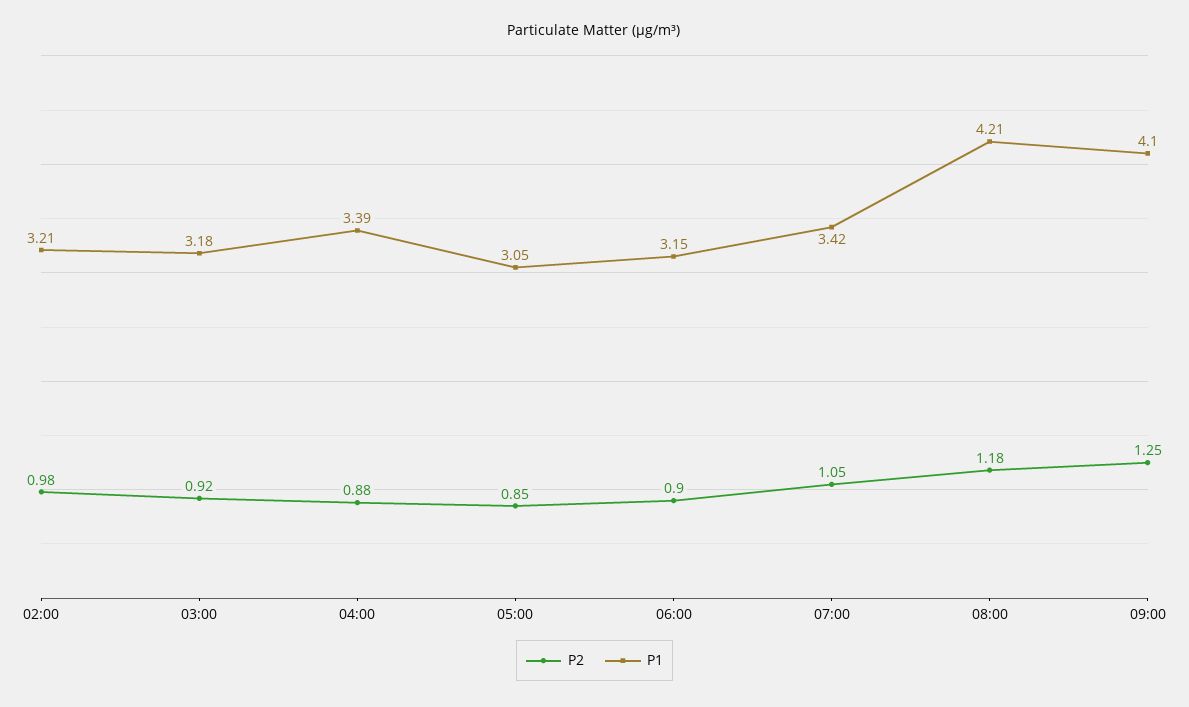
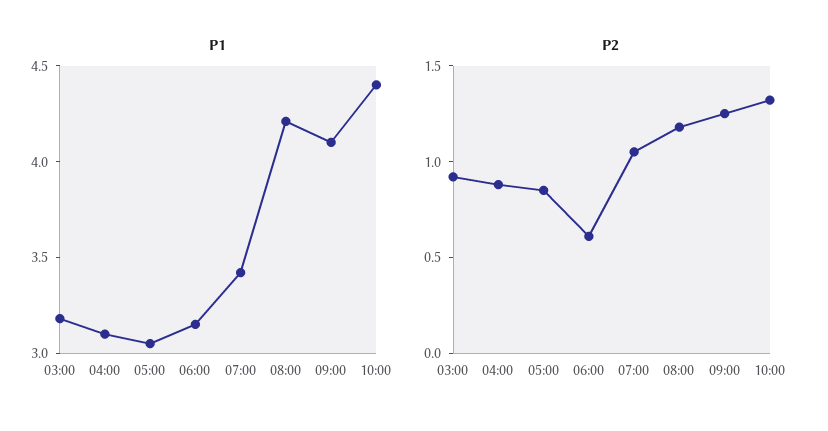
P2, 02:00: 0.98 -> none
P1, 02:00: 3.21 -> none
P1, 04:00: 3.39 -> 3.1
P2, 06:00: 0.9 -> 0.6
P1, 10:00: none -> 4.4
P2, 10:00: none -> 1.3

